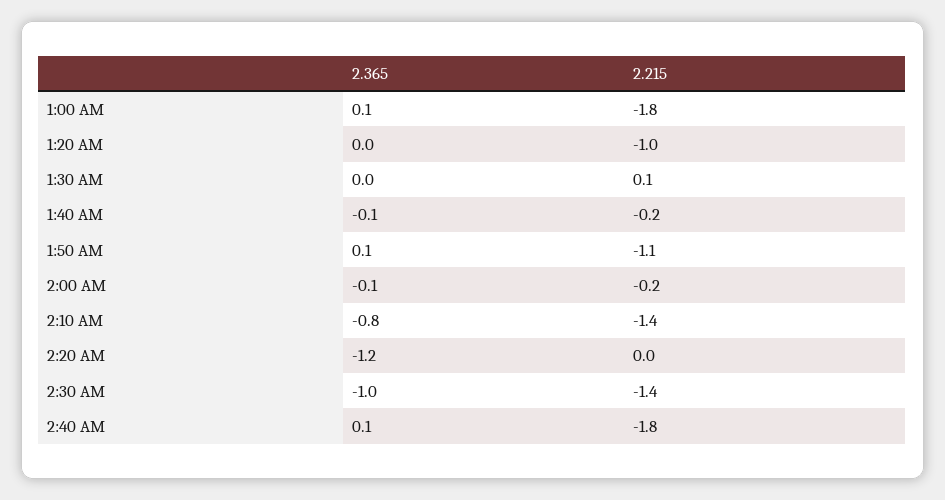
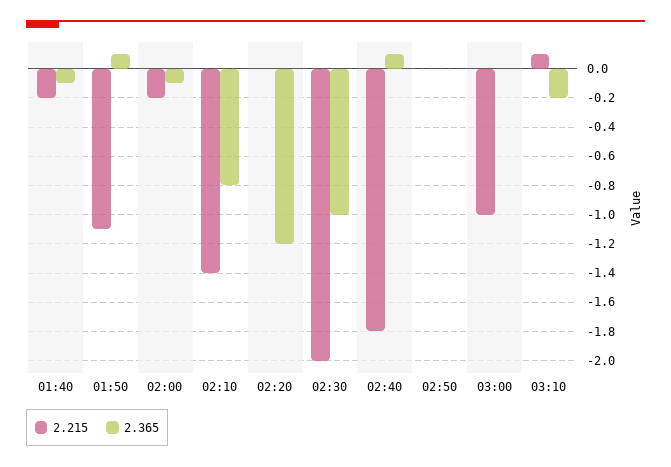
2.365, 1:00 AM: 0.1 -> none
2.215, 1:00 AM: -1.8 -> none
2.365, 1:20 AM: 0 -> none
2.215, 1:20 AM: -1 -> none
2.365, 1:30 AM: 0 -> none
2.215, 1:30 AM: 0.1 -> none
2.215, 2:30 AM: -1.4 -> -2
2.215, 02:50: none -> 0
2.365, 02:50: none -> 0
2.215, 03:00: none -> -1
2.365, 03:00: none -> 0
2.215, 03:10: none -> 0.1
2.365, 03:10: none -> -0.2

